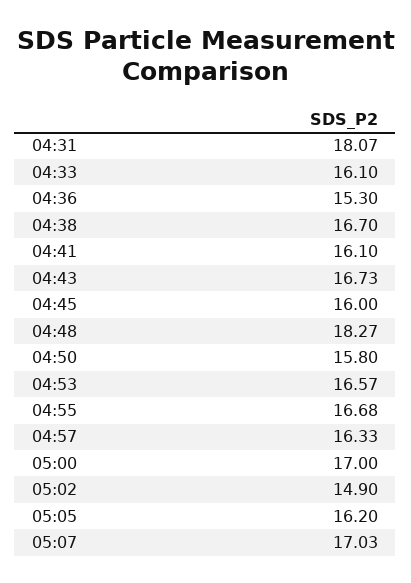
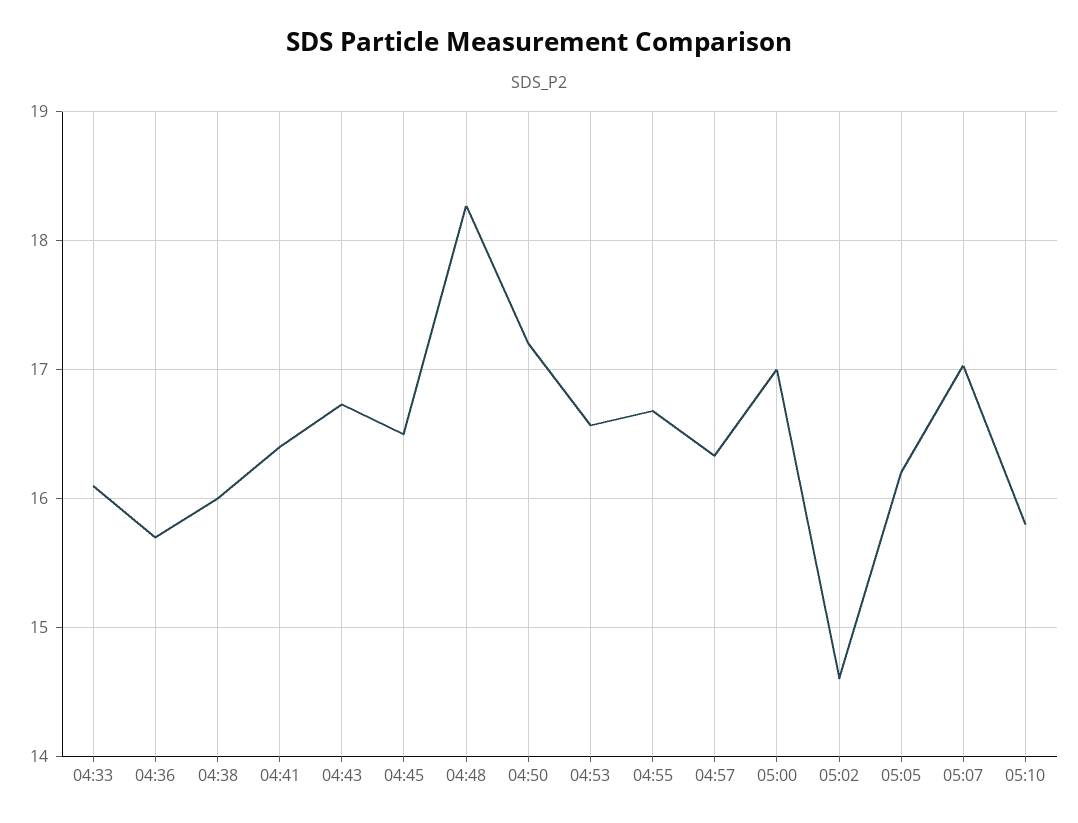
04:31: 18.07 -> none
04:36: 15.3 -> 15.7
04:38: 16.7 -> 16
04:41: 16.1 -> 16.4
04:45: 16 -> 16.5
04:50: 15.8 -> 17.2
05:02: 14.9 -> 14.6
05:10: none -> 15.8

